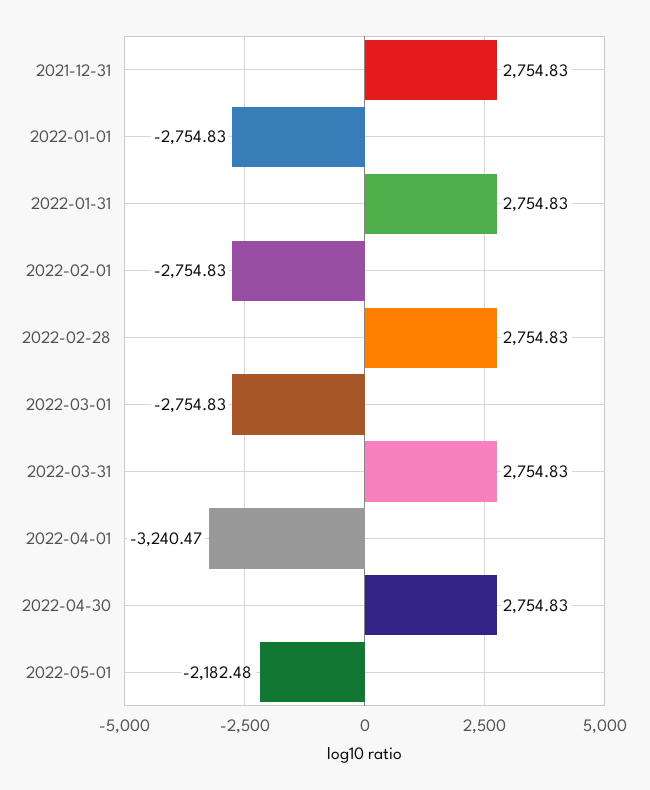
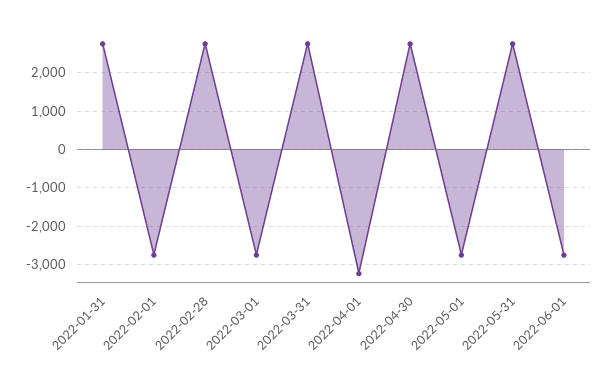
2021-12-31: 2754.83 -> none
2022-01-01: -2754.83 -> none
2022-05-01: -2182.48 -> -2800
2022-05-31: none -> 2800
2022-06-01: none -> -2800

